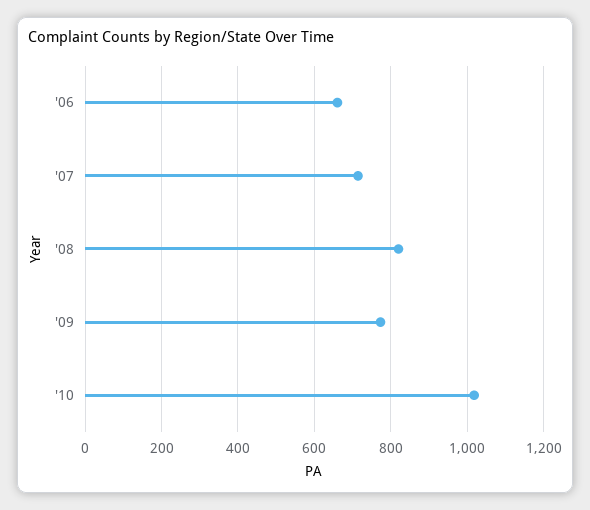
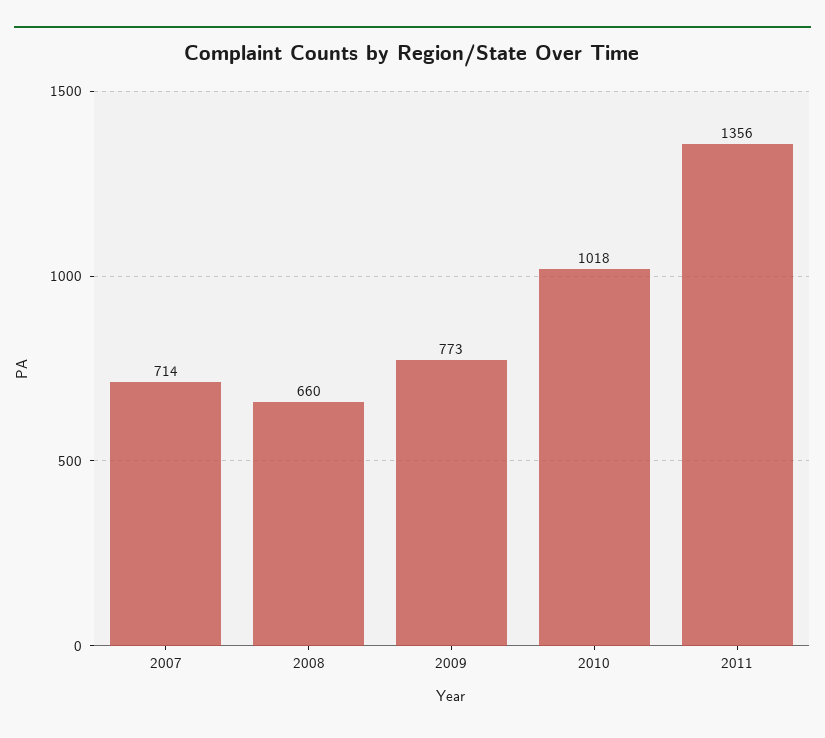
'06: 660 -> none
'08: 820 -> 660
2011: none -> 1356

